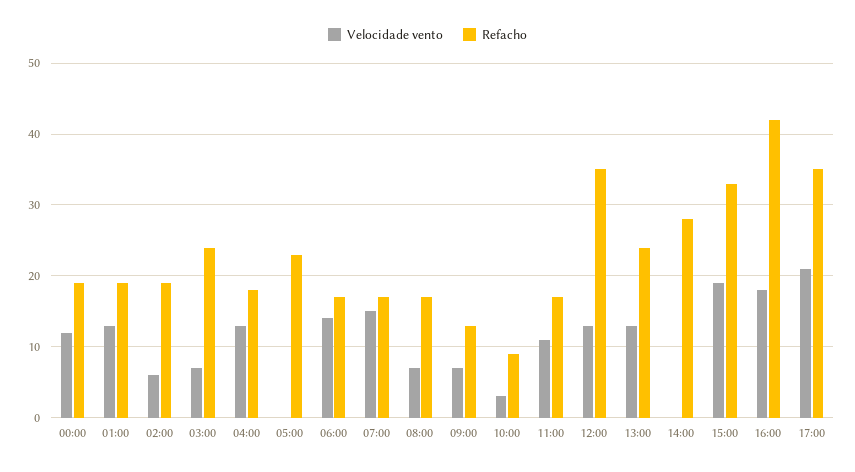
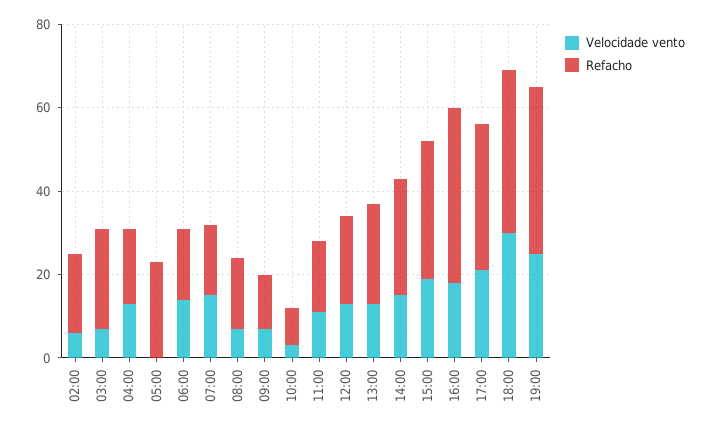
Velocidade vento, 00:00: 12 -> none
Refacho, 00:00: 19 -> none
Velocidade vento, 01:00: 13 -> none
Refacho, 01:00: 19 -> none
Refacho, 12:00: 35 -> 20
Velocidade vento, 14:00: 0 -> 15
Velocidade vento, 18:00: none -> 30
Refacho, 18:00: none -> 40
Velocidade vento, 19:00: none -> 25
Refacho, 19:00: none -> 40

